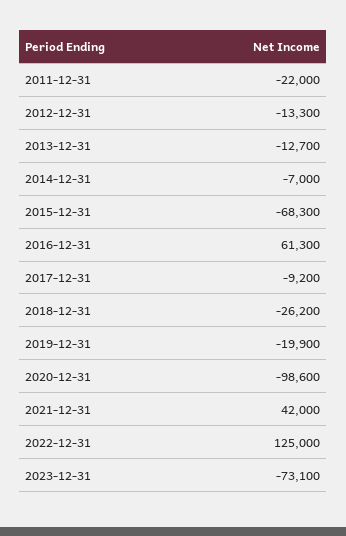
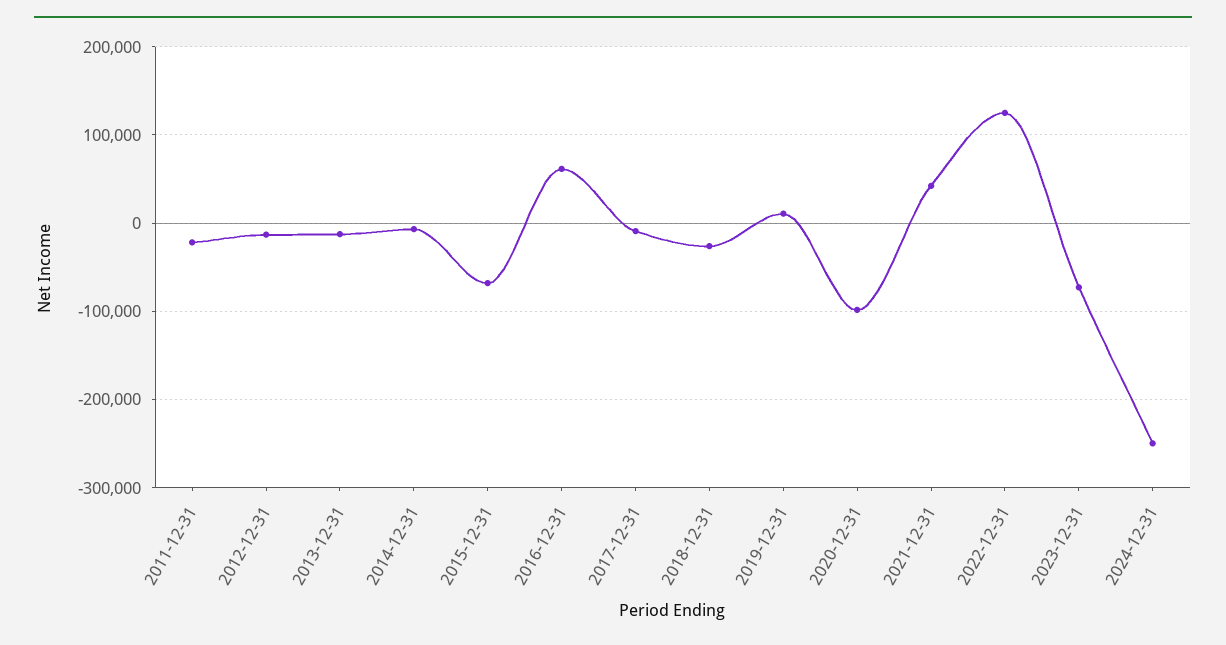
2019-12-31: -19900 -> 10000
2024-12-31: none -> -250000

